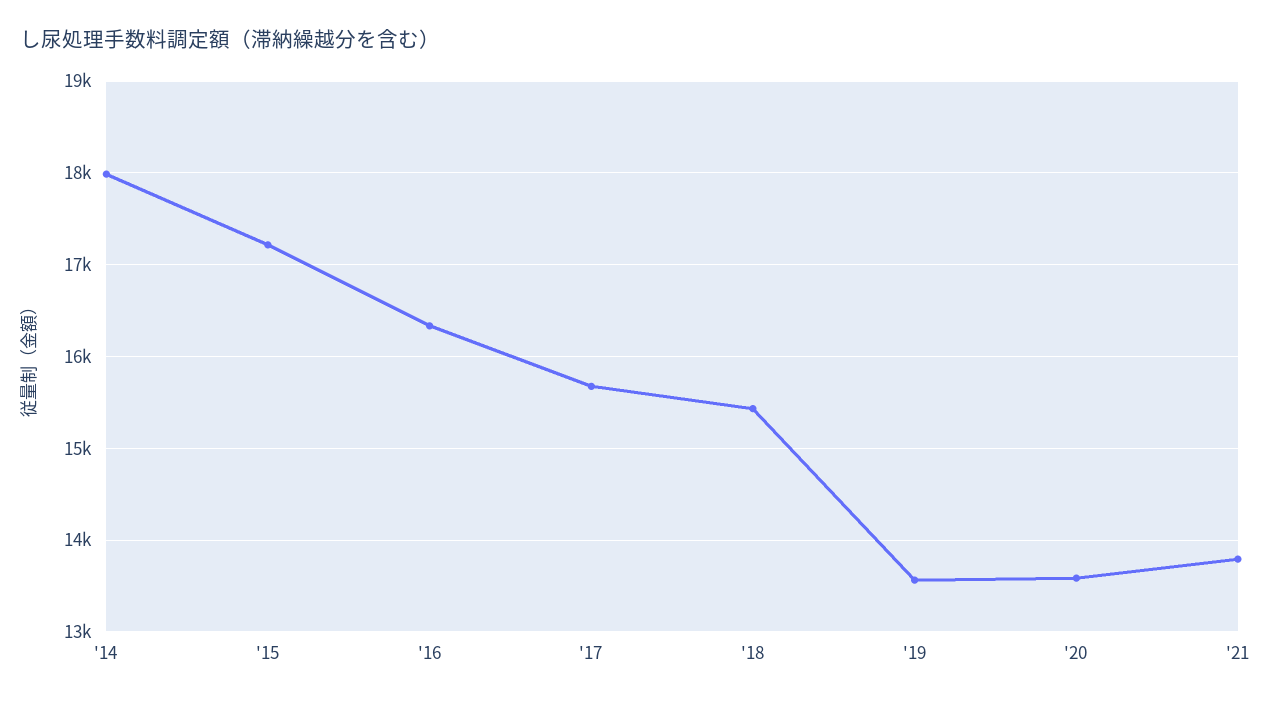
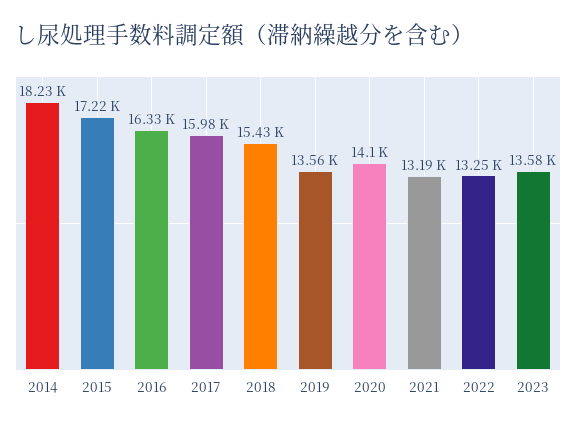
'14: 18000 -> 18230
'17: 15700 -> 15980
'20: 13600 -> 14100
'21: 13800 -> 13190
2022: none -> 13250
2023: none -> 13580

